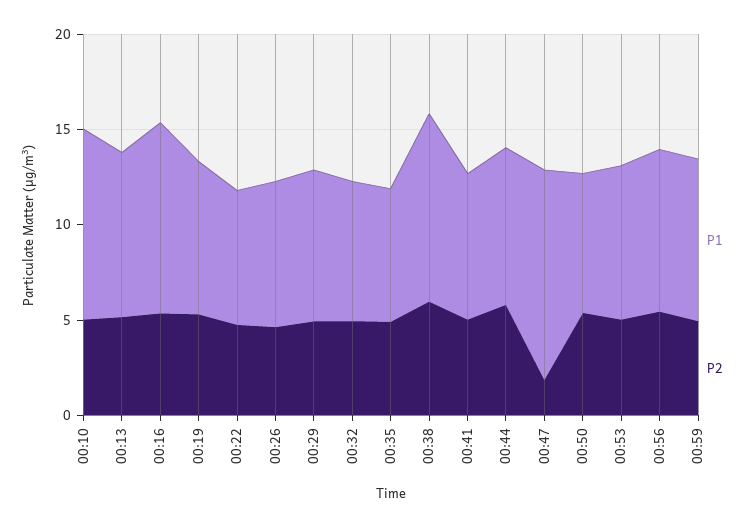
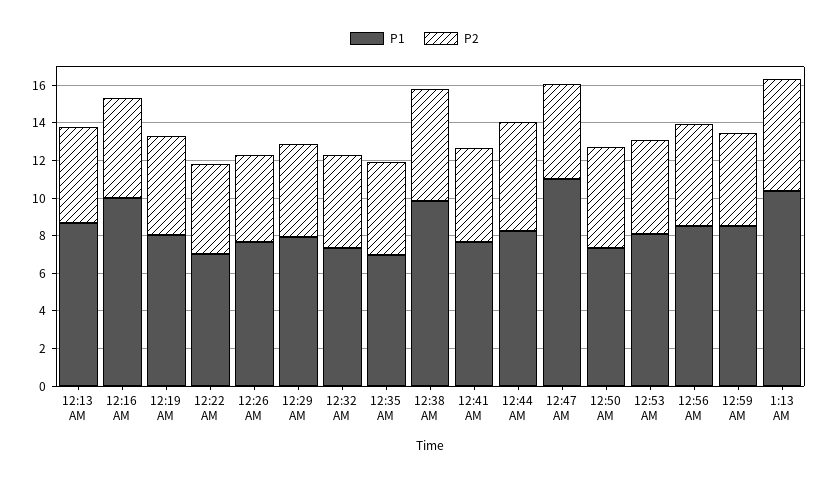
P1, 00:10: 10 -> none
P2, 00:10: 5 -> none
P2, 00:47: 2 -> 5
P1, 1:13 AM: none -> 10.5
P2, 1:13 AM: none -> 6

